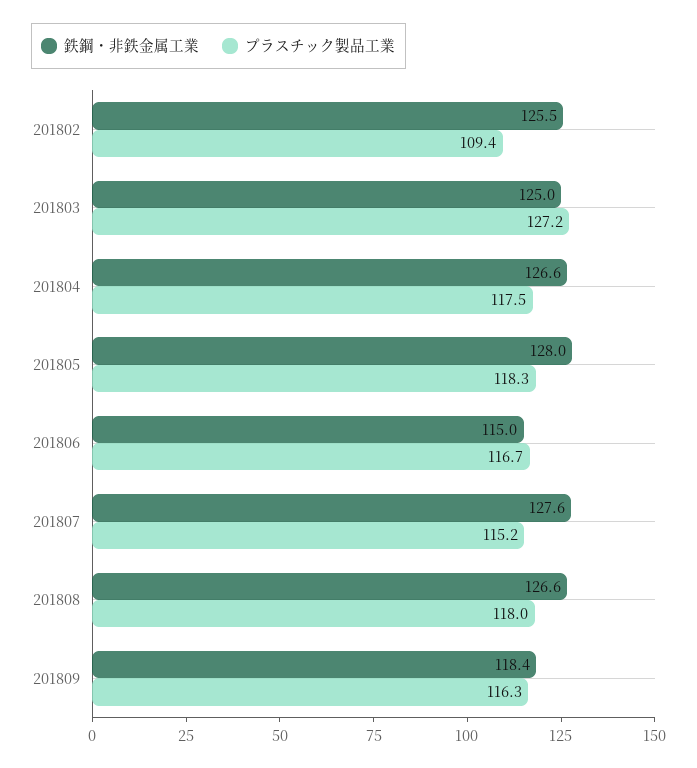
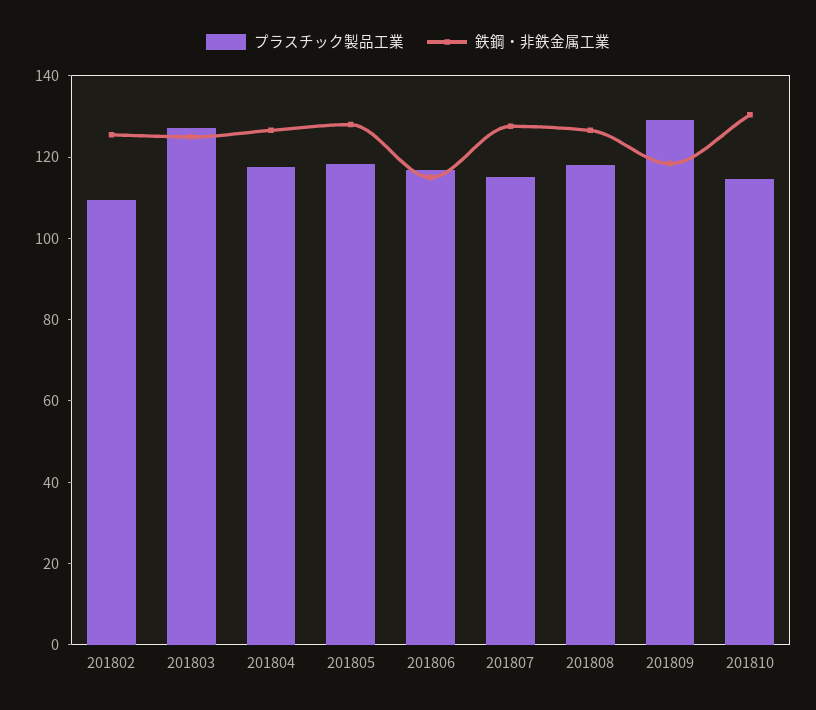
プラスチック製品工業, 201809: 116.3 -> 130
プラスチック製品工業, 201810: none -> 115
鉄鋼・非鉄金属工業, 201810: none -> 130

